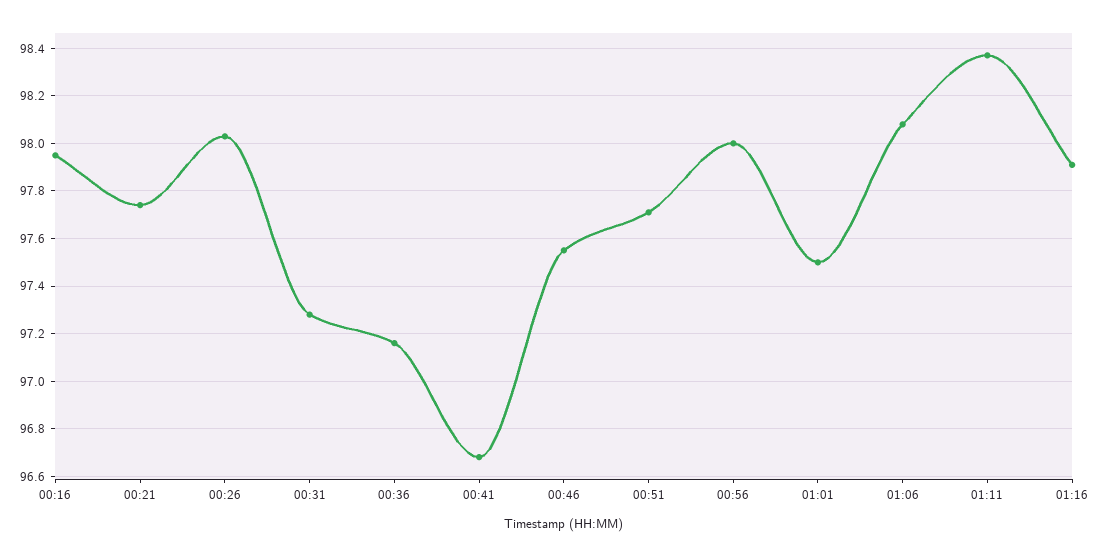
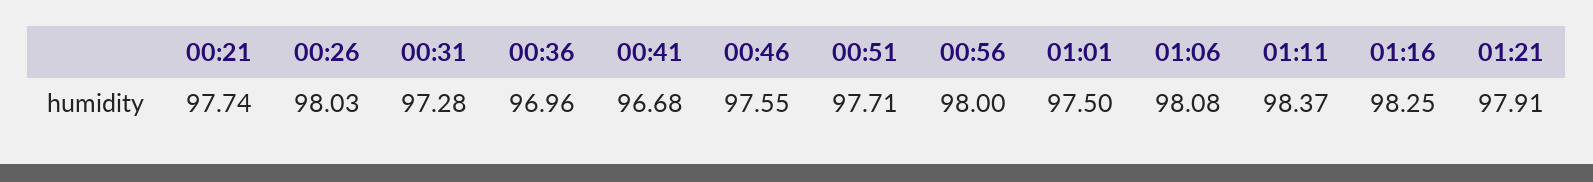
00:16: 97.95 -> none
00:36: 97.15 -> 96.96
01:16: 97.9 -> 98.25
01:21: none -> 97.91

